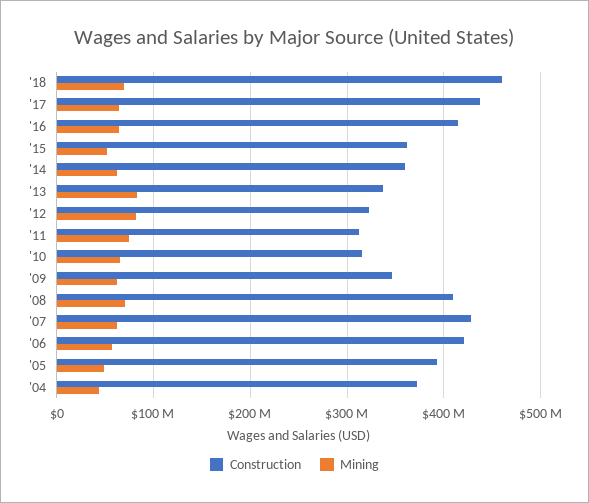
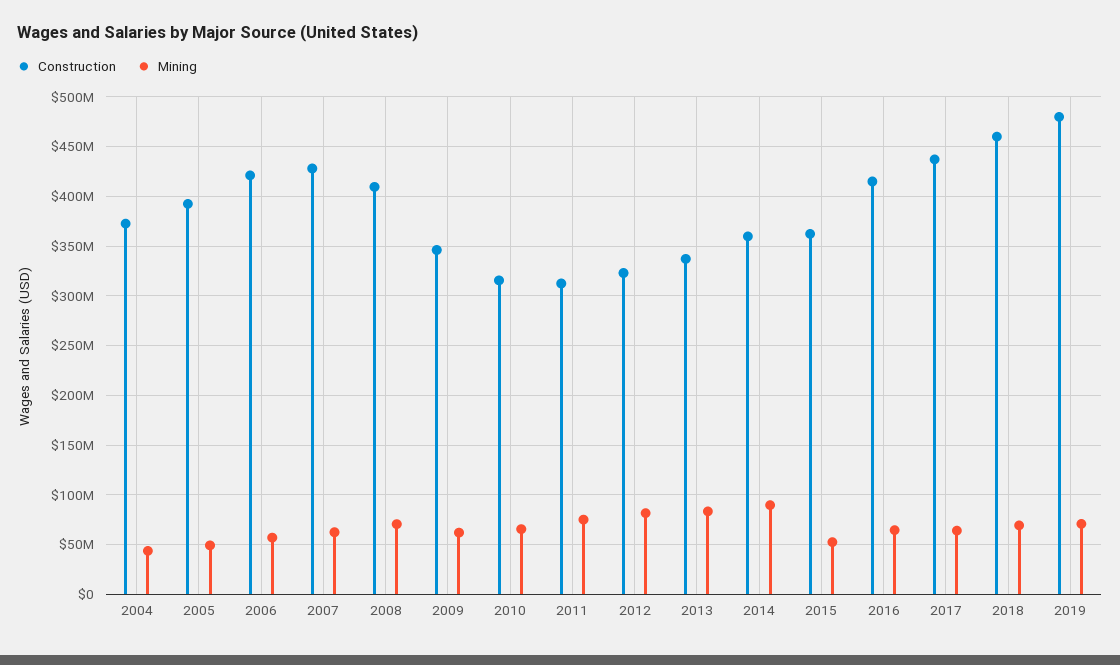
Mining, '14: 60000000 -> 90000000
Construction, 2019: none -> 480000000
Mining, 2019: none -> 70000000

